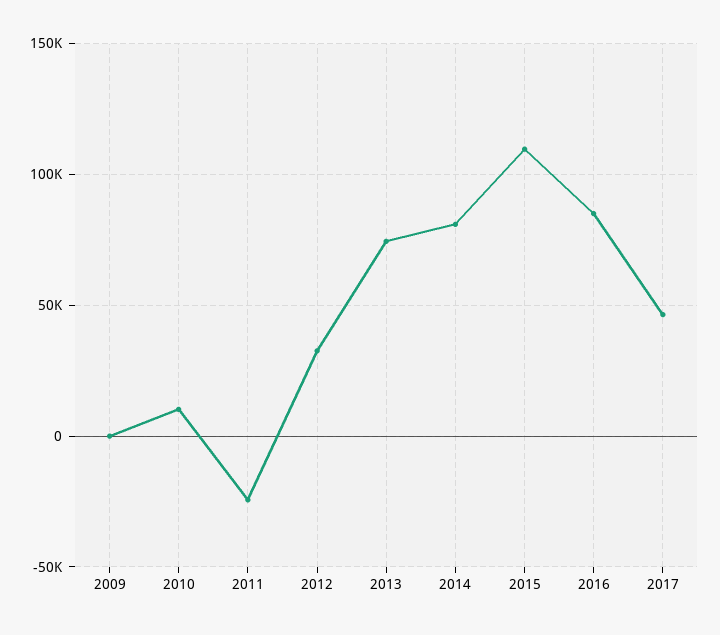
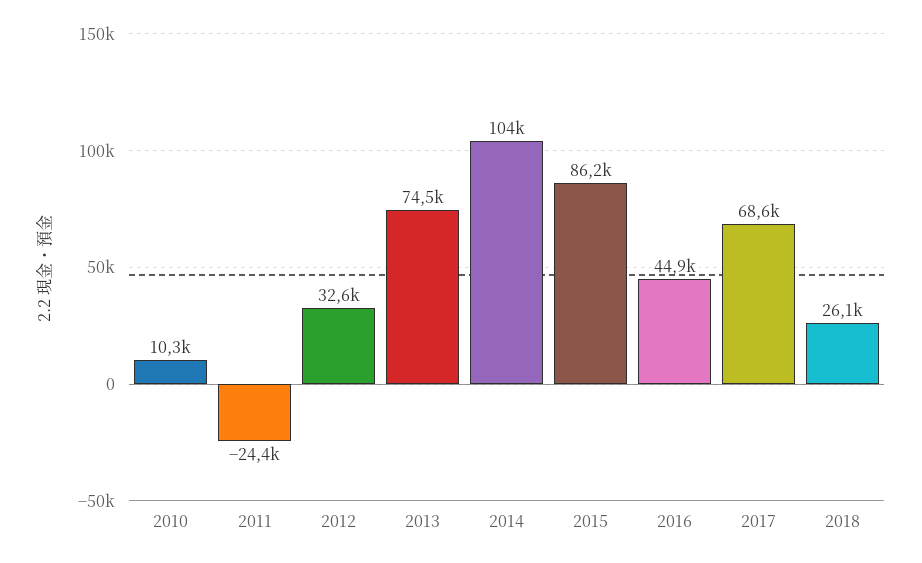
2009: 0 -> none
2014: 80000 -> 104000
2015: 110000 -> 86200
2016: 85000 -> 44900
2017: 45000 -> 68600
2018: none -> 26100

